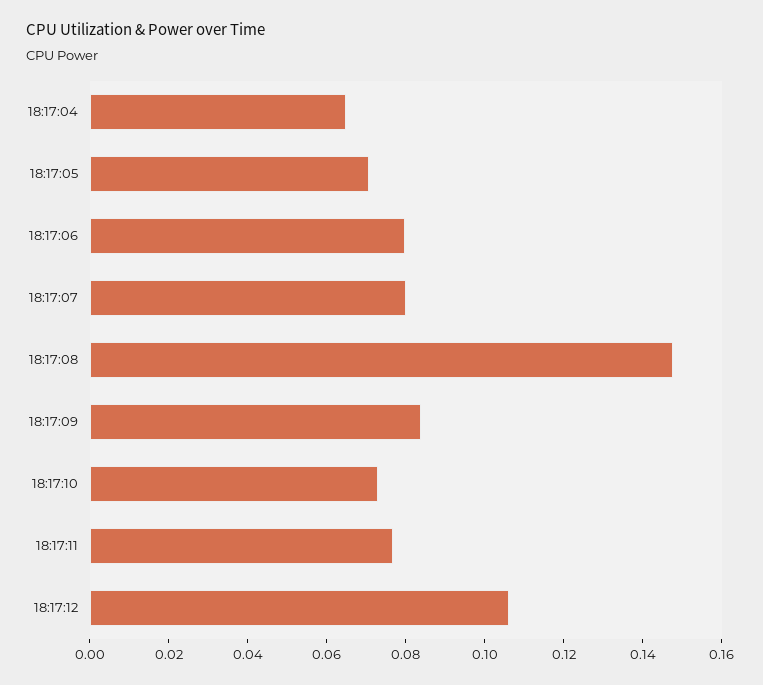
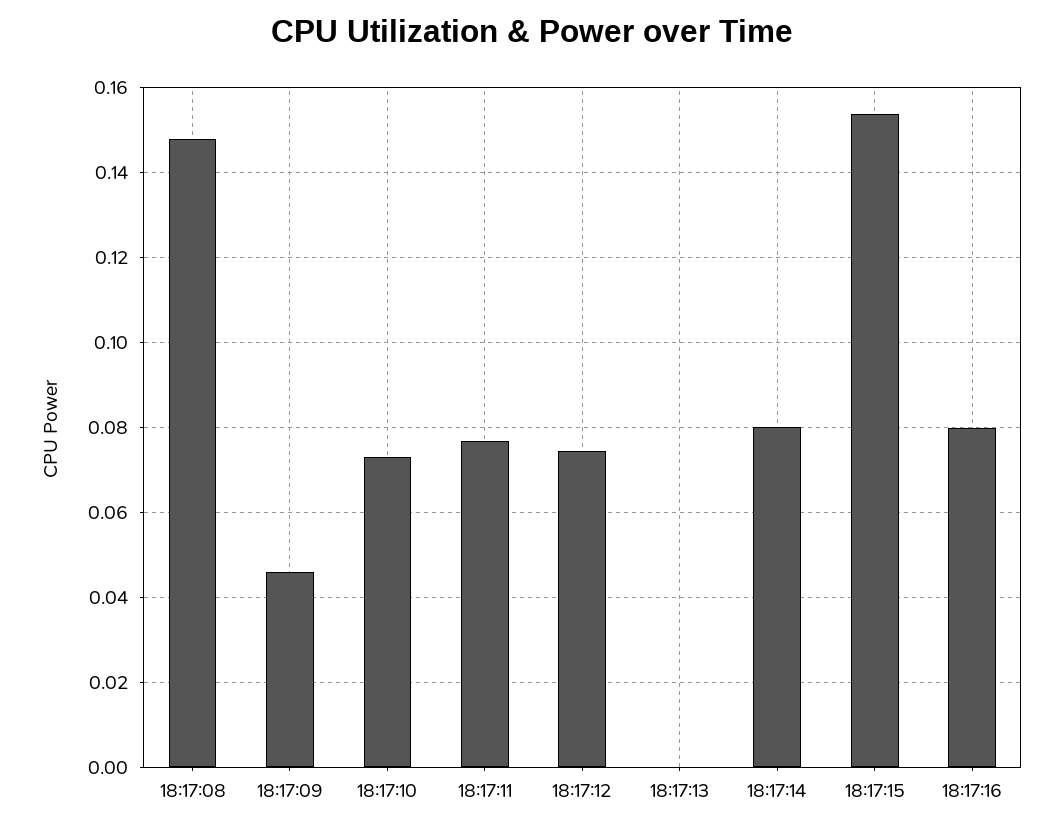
18:17:04: 0.065 -> none
18:17:05: 0.07 -> none
18:17:06: 0.08 -> none
18:17:07: 0.08 -> none
18:17:09: 0.085 -> 0.046
18:17:12: 0.105 -> 0.074
18:17:13: none -> 0
18:17:14: none -> 0.08
18:17:15: none -> 0.154
18:17:16: none -> 0.08

